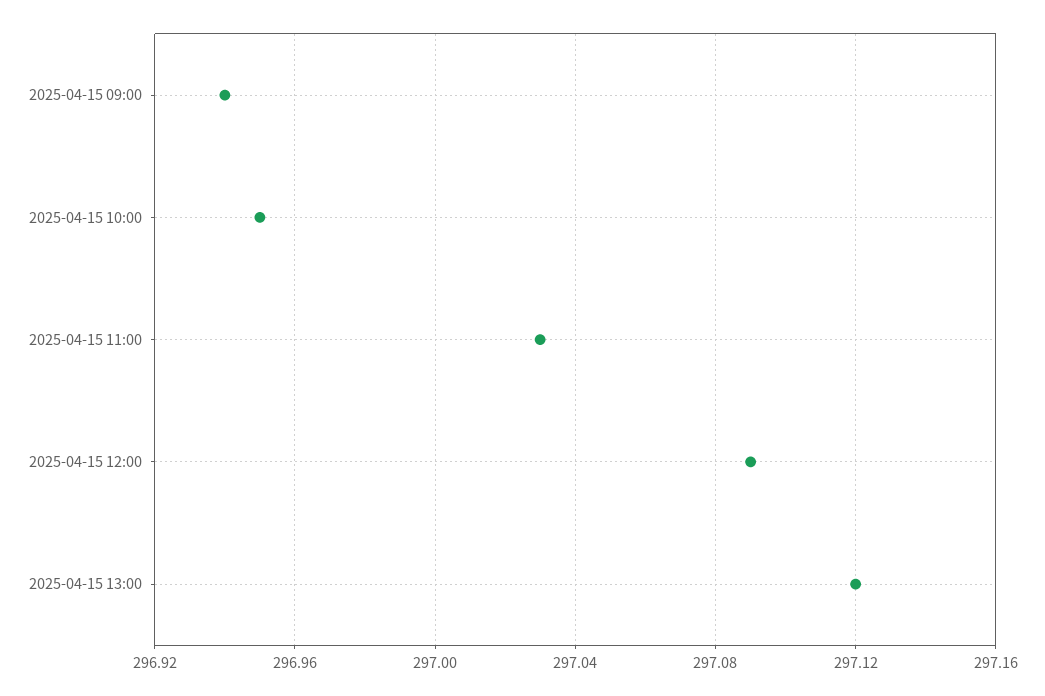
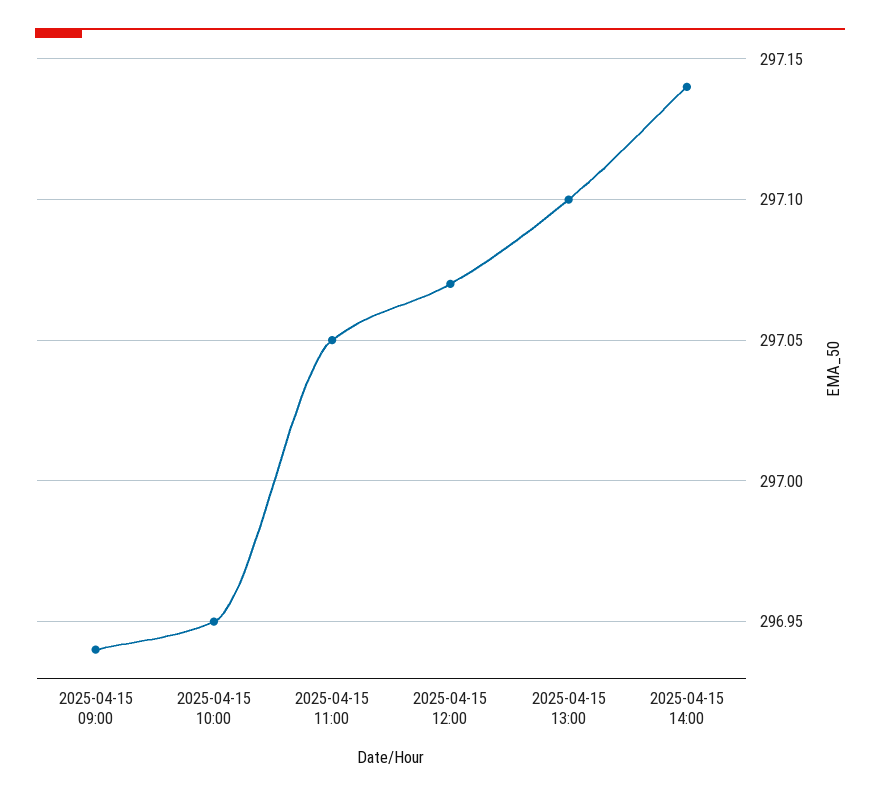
2025-04-15 11:00: 297.03 -> 297.05
2025-04-15 12:00: 297.09 -> 297.07
2025-04-15 13:00: 297.12 -> 297.1
2025-04-15 14:00: none -> 297.14

